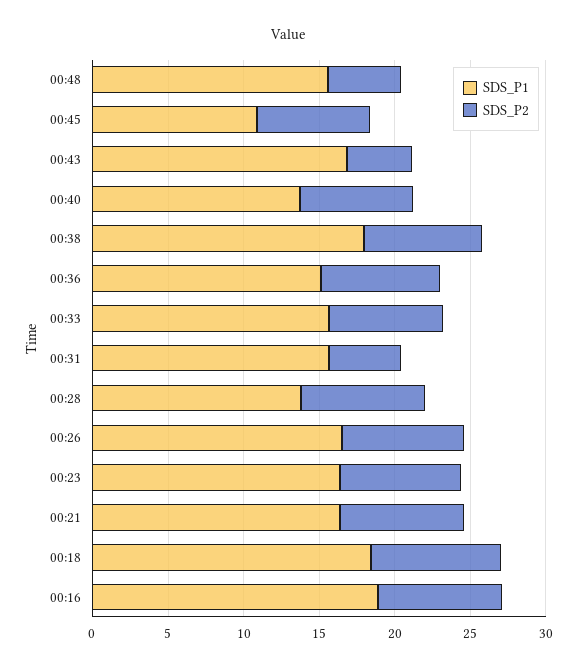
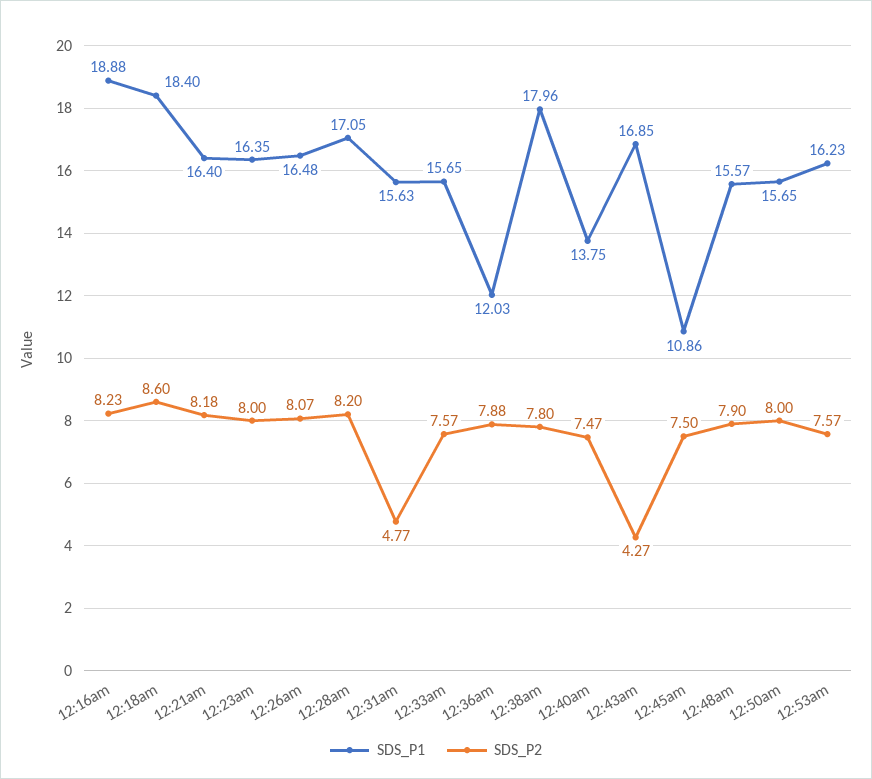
SDS_P2, 00:48: 5 -> 7.9
SDS_P1, 00:36: 15 -> 12.03
SDS_P1, 00:28: 14 -> 17.05
SDS_P1, 12:50am: none -> 15.65
SDS_P2, 12:50am: none -> 8
SDS_P1, 12:53am: none -> 16.23
SDS_P2, 12:53am: none -> 7.57

